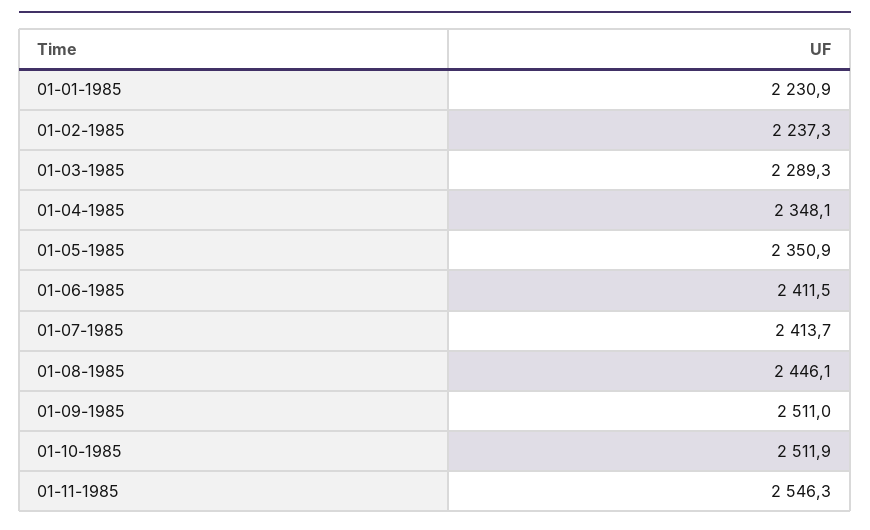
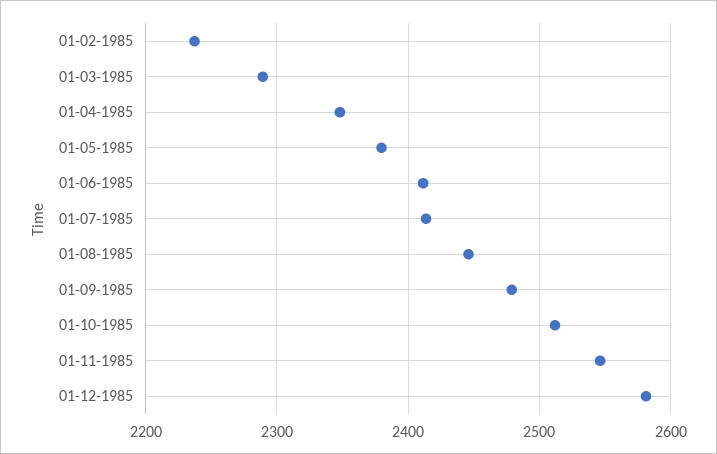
01-01-1985: 2230.9 -> none
01-05-1985: 2350.9 -> 2380
01-09-1985: 2511 -> 2480
01-12-1985: none -> 2580

